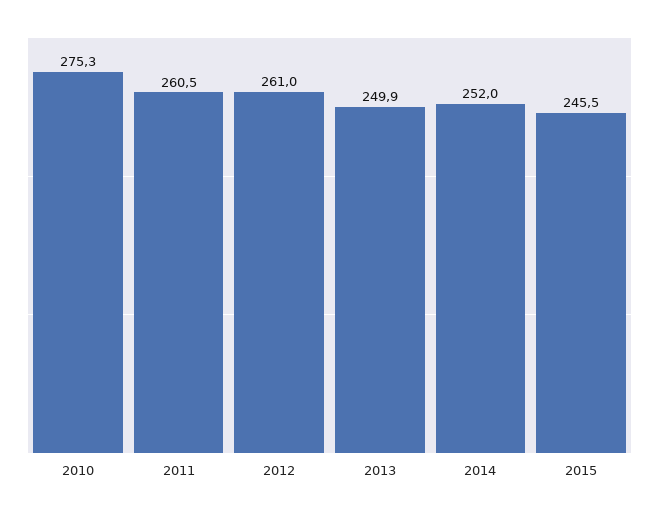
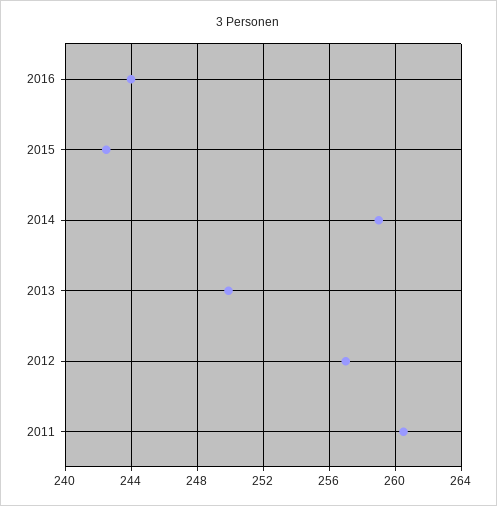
2010: 275.3 -> none
2012: 261 -> 257
2014: 252 -> 259
2015: 245.5 -> 242.5
2016: none -> 244

